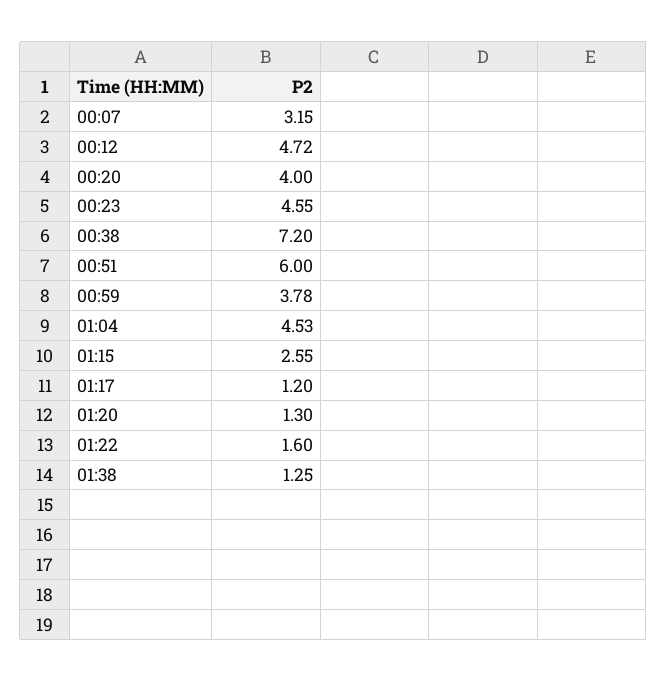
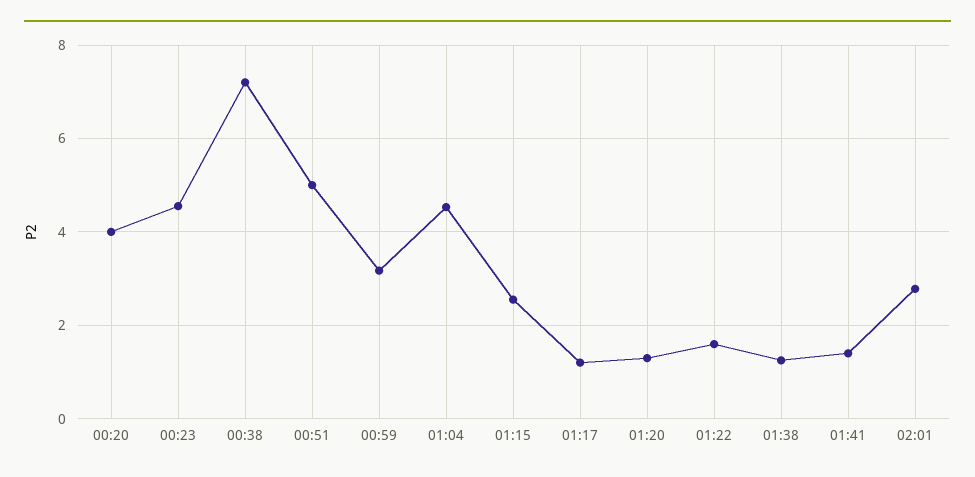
00:07: 3.15 -> none
00:12: 4.72 -> none
00:51: 6 -> 5
00:59: 3.78 -> 3.2
01:41: none -> 1.4
02:01: none -> 2.8

